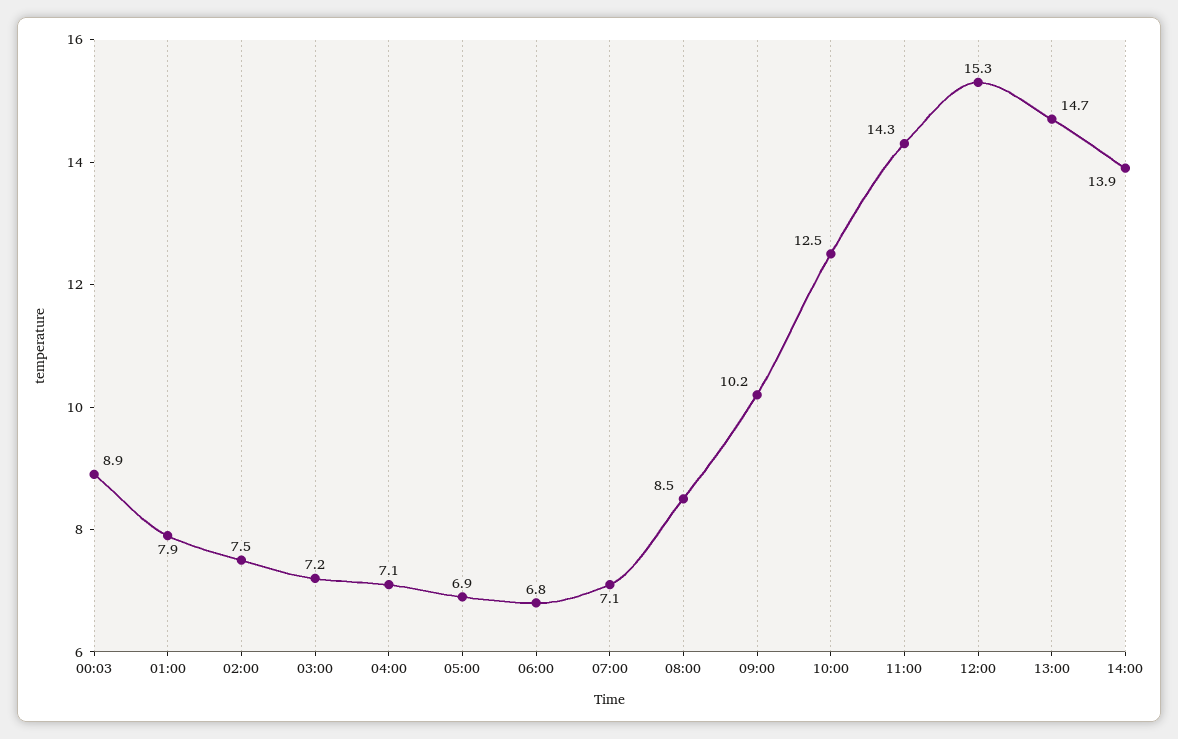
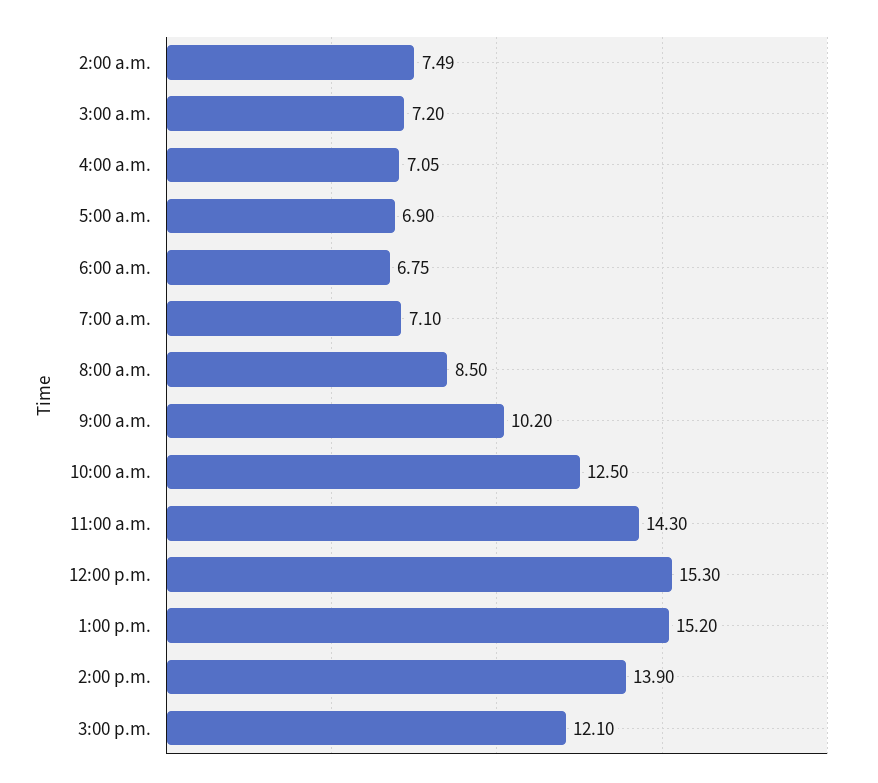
00:03: 8.9 -> none
01:00: 7.9 -> none
13:00: 14.7 -> 15.2
3:00 p.m.: none -> 12.1

